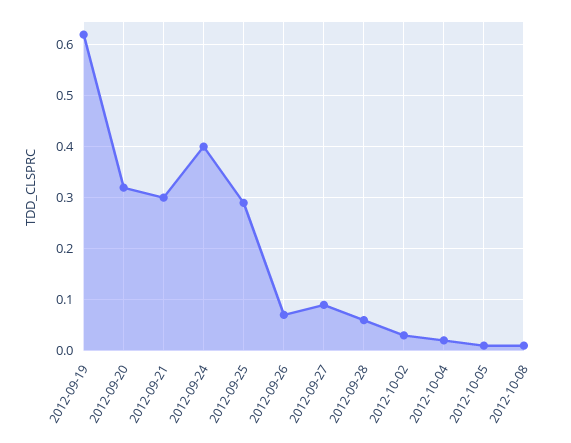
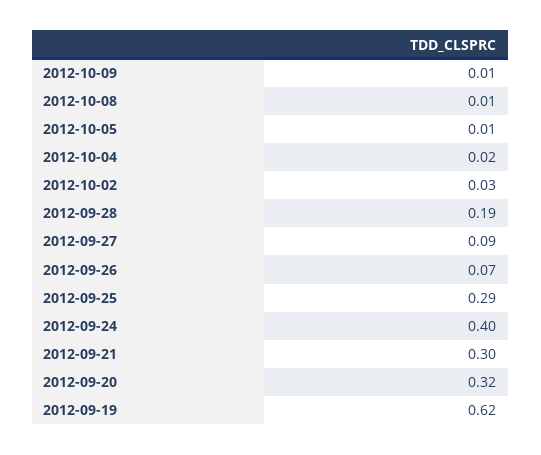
2012-09-28: 0.05 -> 0.19
2012-10-09: none -> 0.01

